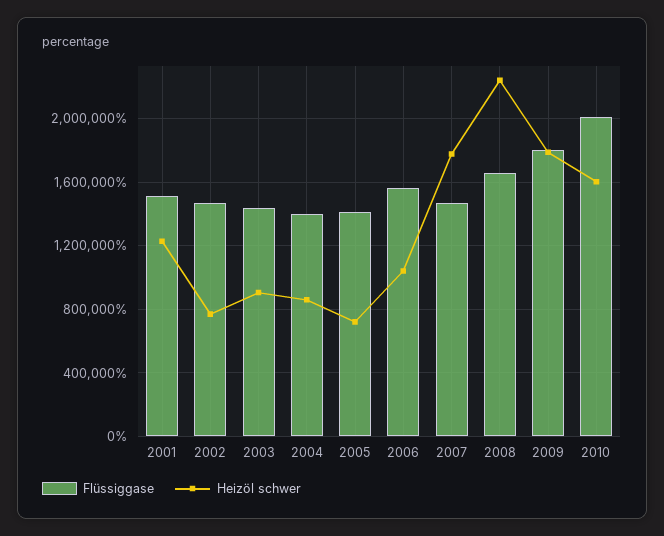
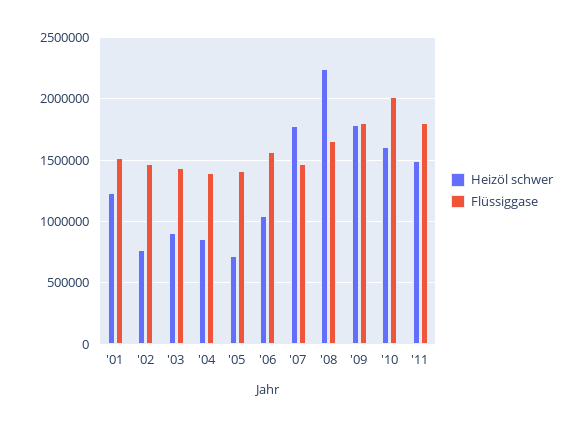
Heizöl schwer, '11: none -> 1500000
Flüssiggase, '11: none -> 1800000

